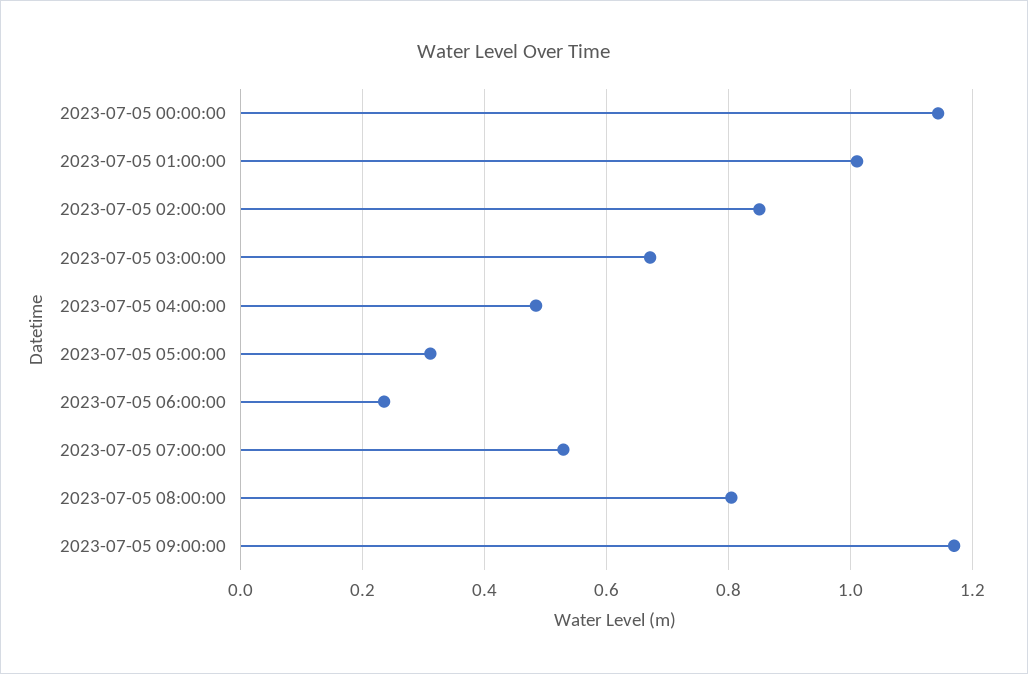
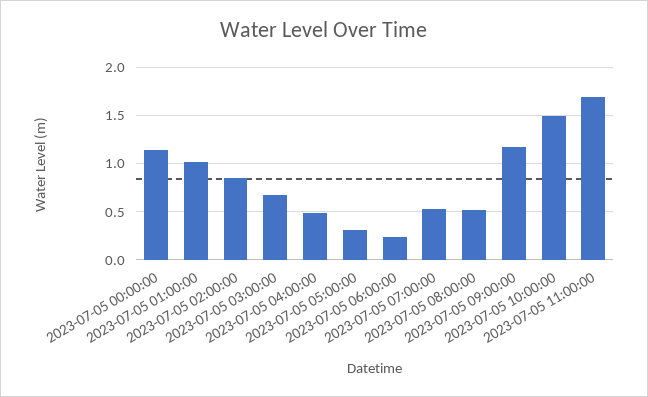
2023-07-05 08:00:00: 0.8 -> 0.5
2023-07-05 10:00:00: none -> 1.5
2023-07-05 11:00:00: none -> 1.7

